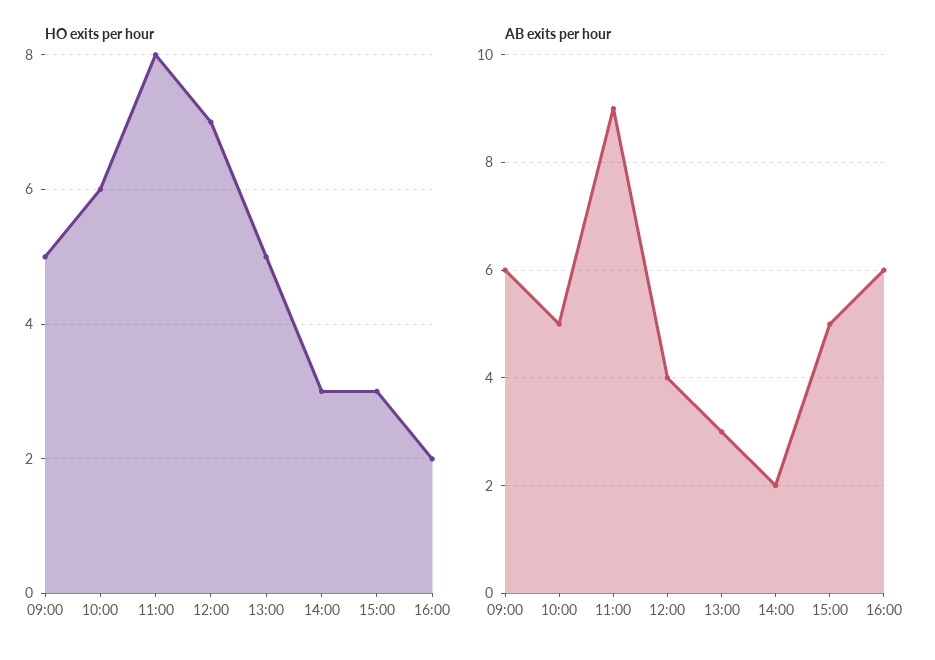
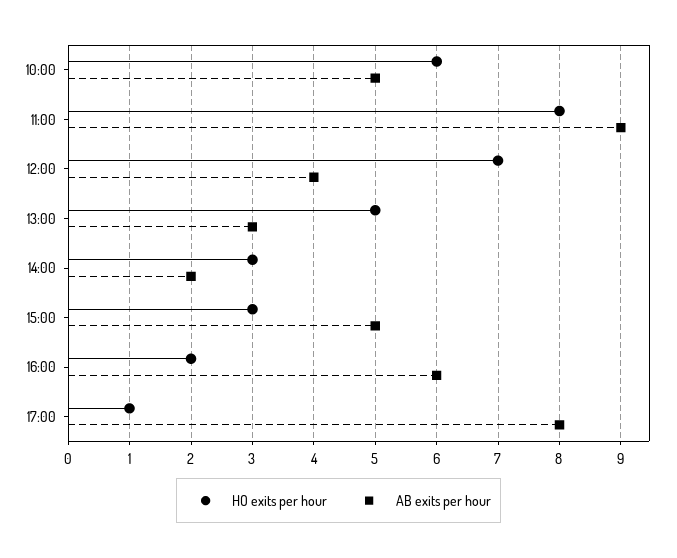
HO exits per hour, 09:00: 5 -> none
AB exits per hour, 09:00: 6 -> none
HO exits per hour, 17:00: none -> 1
AB exits per hour, 17:00: none -> 8

